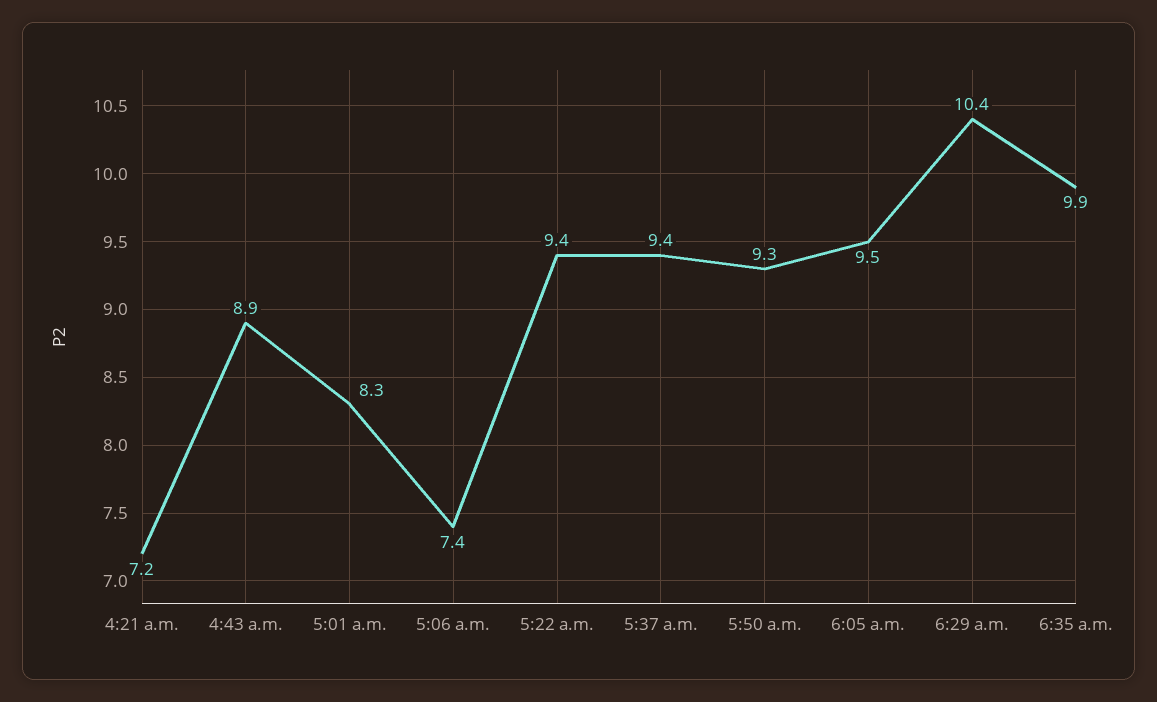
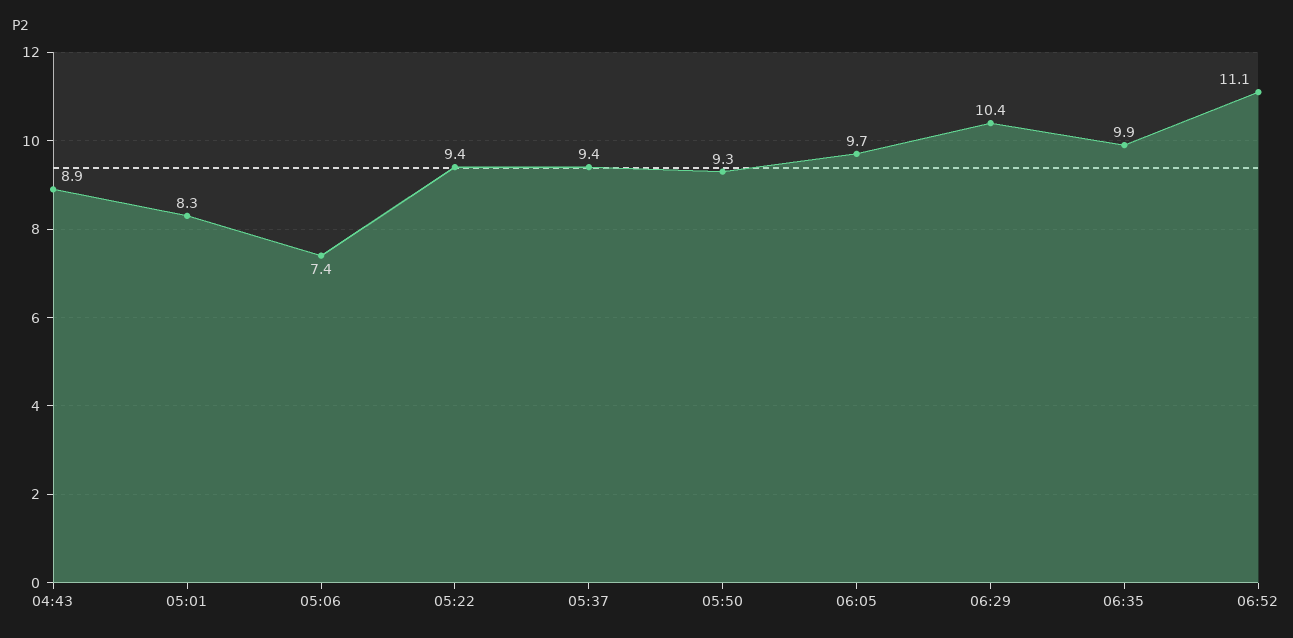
4:21 a.m.: 7.2 -> none
6:05 a.m.: 9.5 -> 9.7
06:52: none -> 11.1

